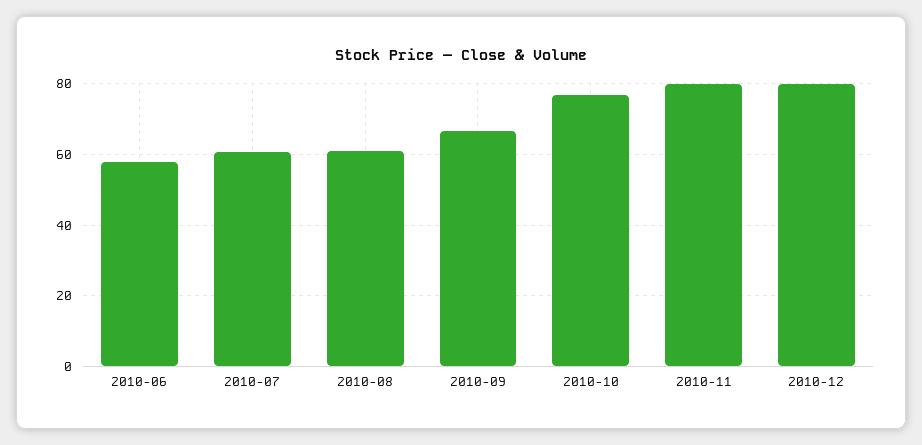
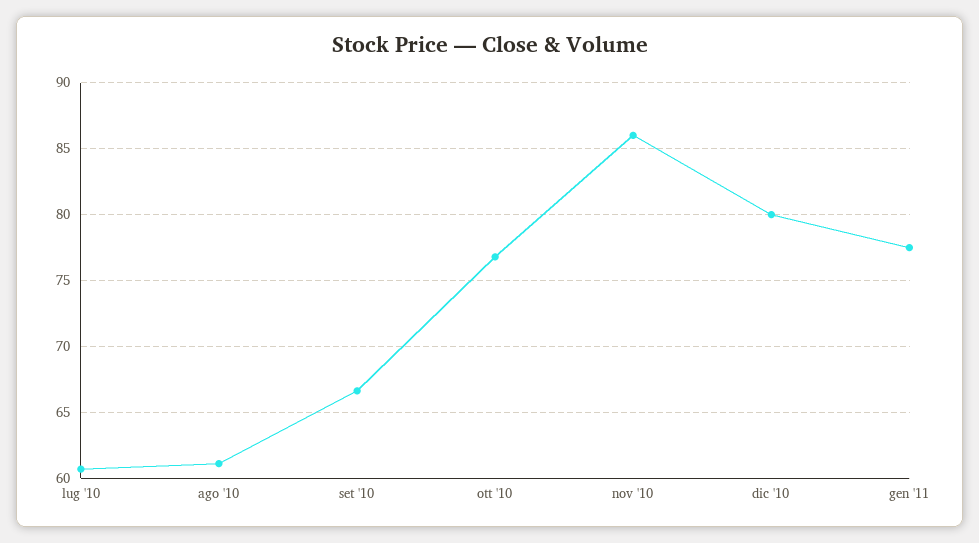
2010-06: 58 -> none
2010-11: 80 -> 86
gen '11: none -> 77.5

